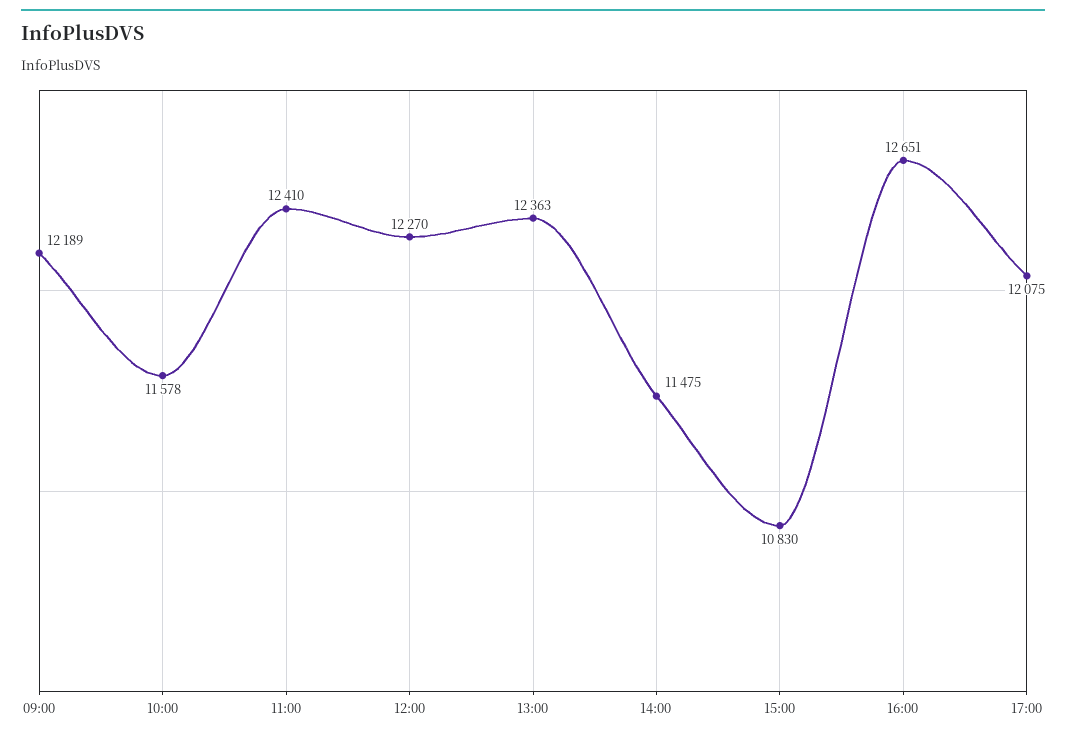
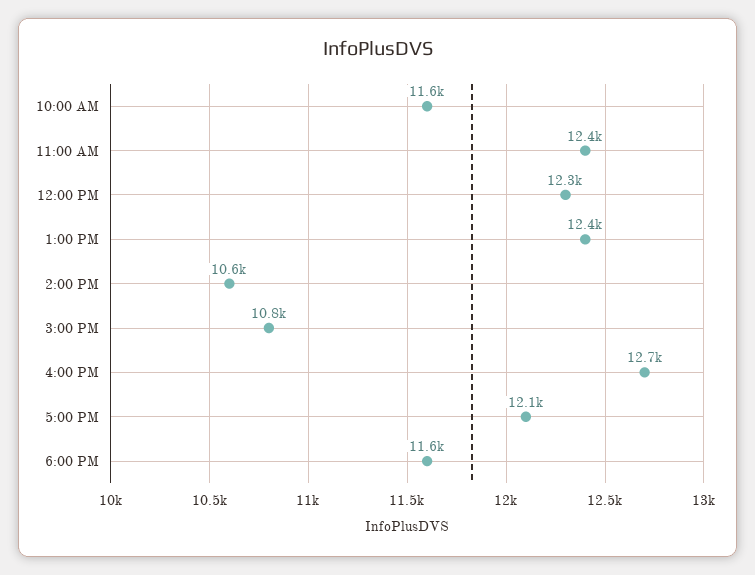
09:00: 12189 -> none
14:00: 11475 -> 10600
6:00 PM: none -> 11600

